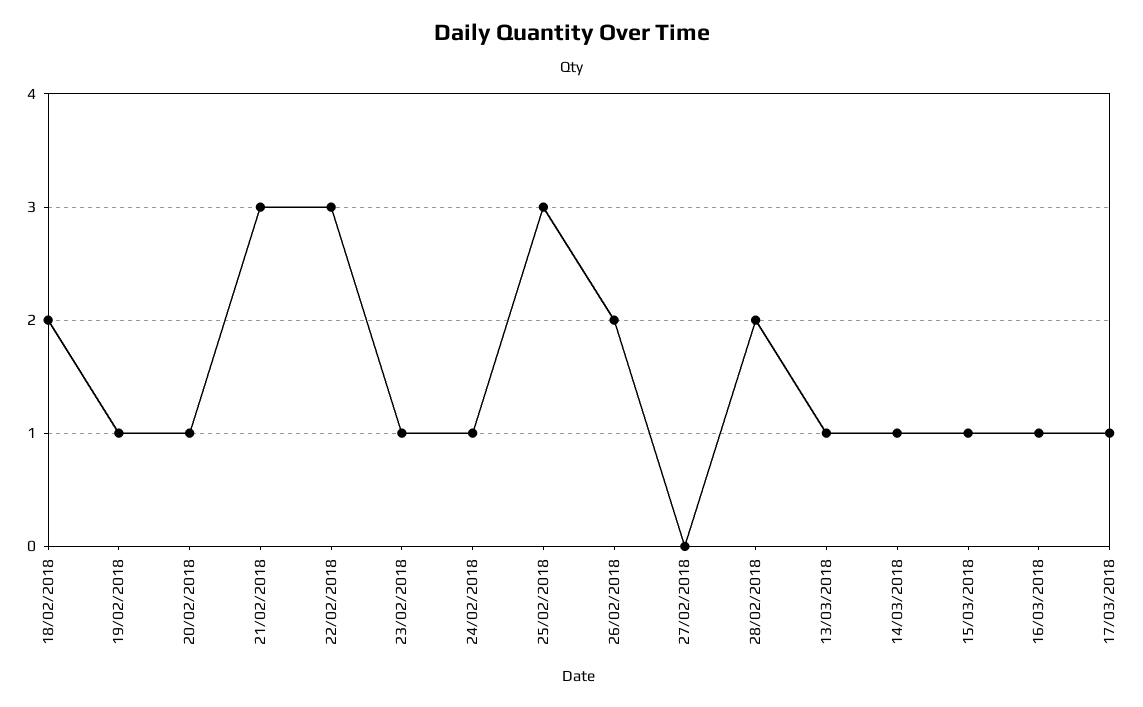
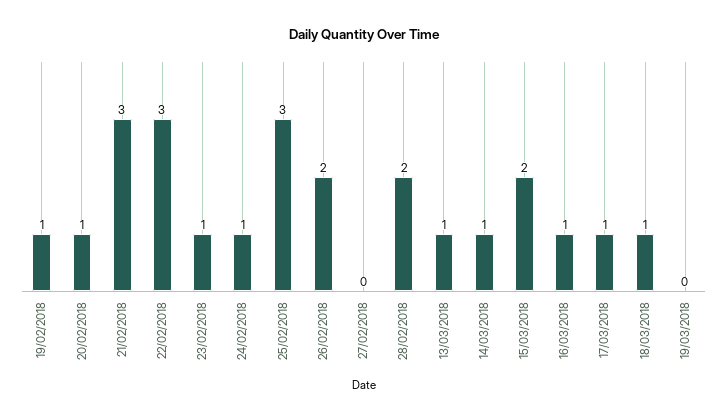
18/02/2018: 2 -> none
15/03/2018: 1 -> 2
18/03/2018: none -> 1
19/03/2018: none -> 0

